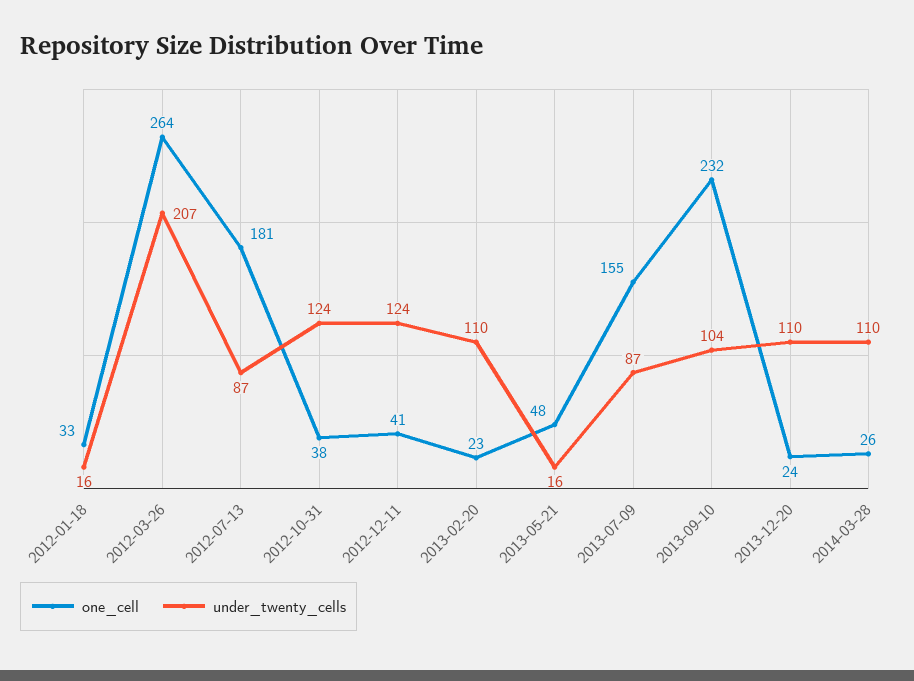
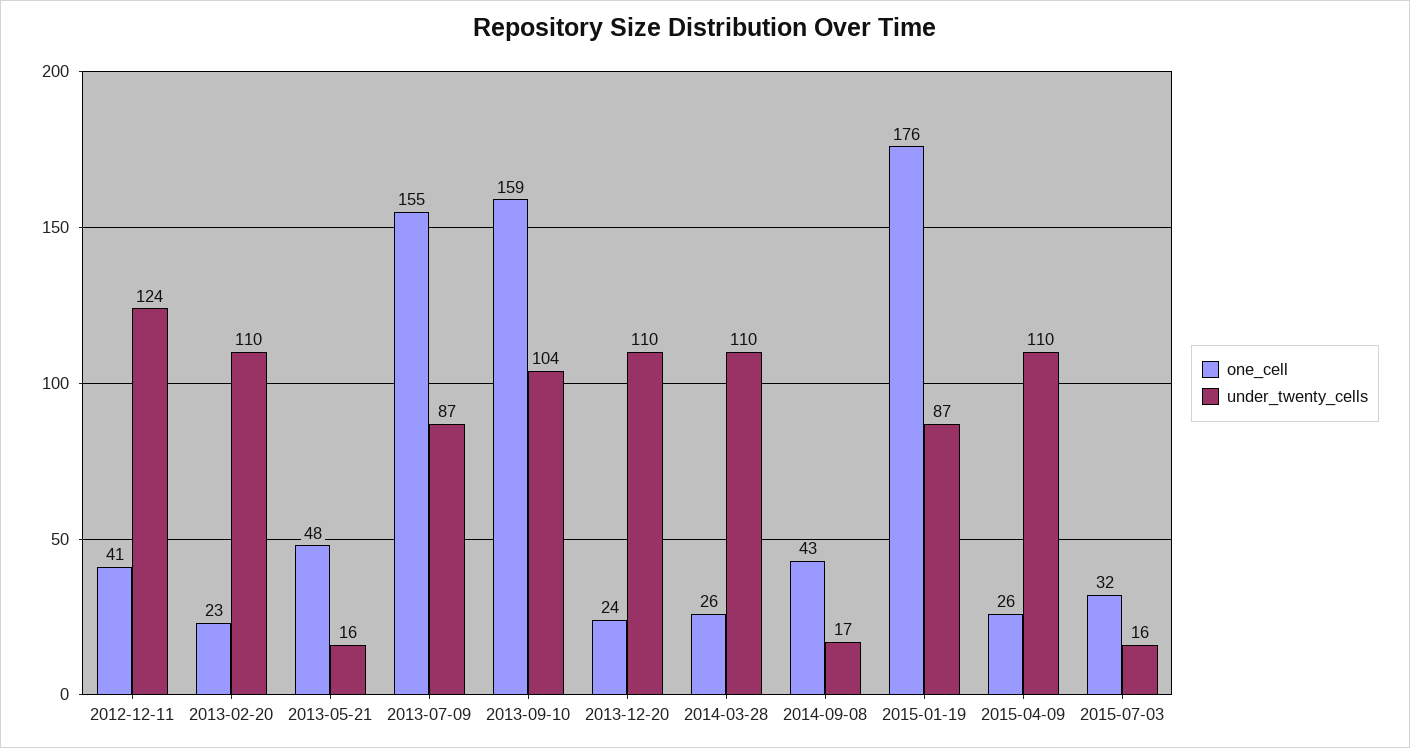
one_cell, 2012-01-18: 33 -> none
under_twenty_cells, 2012-01-18: 16 -> none
one_cell, 2012-03-26: 264 -> none
under_twenty_cells, 2012-03-26: 207 -> none
one_cell, 2012-07-13: 181 -> none
under_twenty_cells, 2012-07-13: 87 -> none
one_cell, 2012-10-31: 38 -> none
under_twenty_cells, 2012-10-31: 124 -> none
one_cell, 2013-09-10: 232 -> 159
one_cell, 2014-09-08: none -> 43
under_twenty_cells, 2014-09-08: none -> 17
one_cell, 2015-01-19: none -> 176
under_twenty_cells, 2015-01-19: none -> 87
one_cell, 2015-04-09: none -> 26
under_twenty_cells, 2015-04-09: none -> 110
one_cell, 2015-07-03: none -> 32
under_twenty_cells, 2015-07-03: none -> 16

